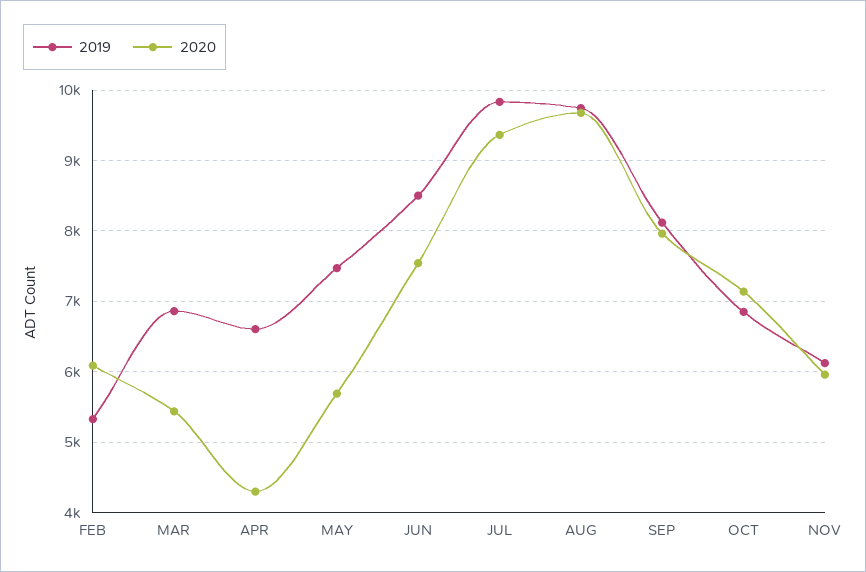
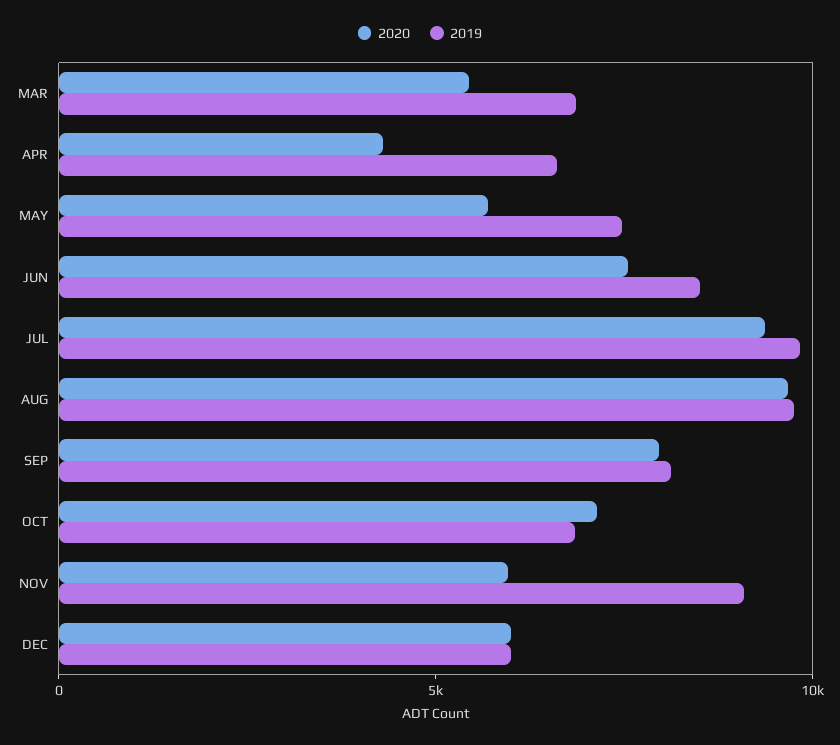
2019, FEB: 5300 -> none
2020, FEB: 6100 -> none
2019, NOV: 6100 -> 9000
2020, DEC: none -> 6000
2019, DEC: none -> 6000

